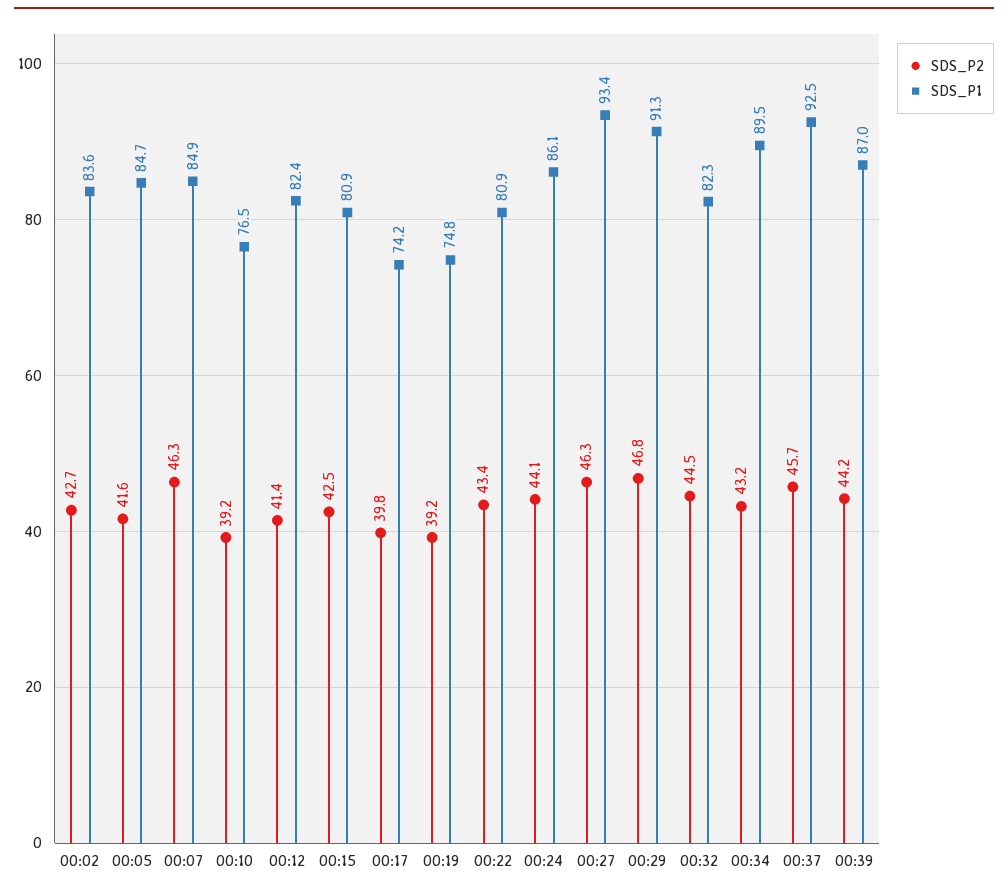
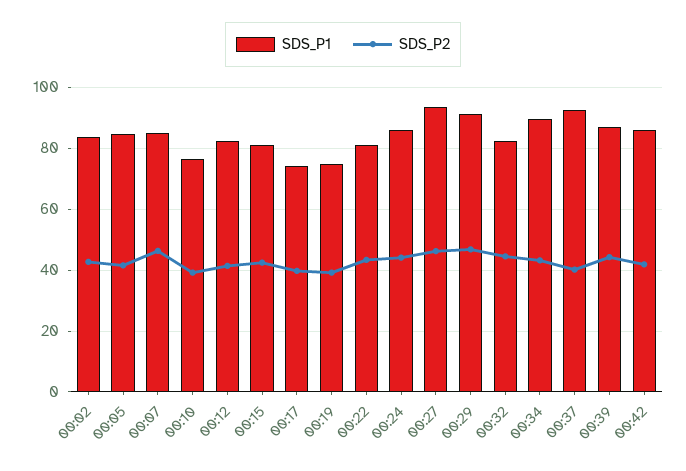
SDS_P2, 00:37: 45.7 -> 40
SDS_P1, 00:42: none -> 86
SDS_P2, 00:42: none -> 42

